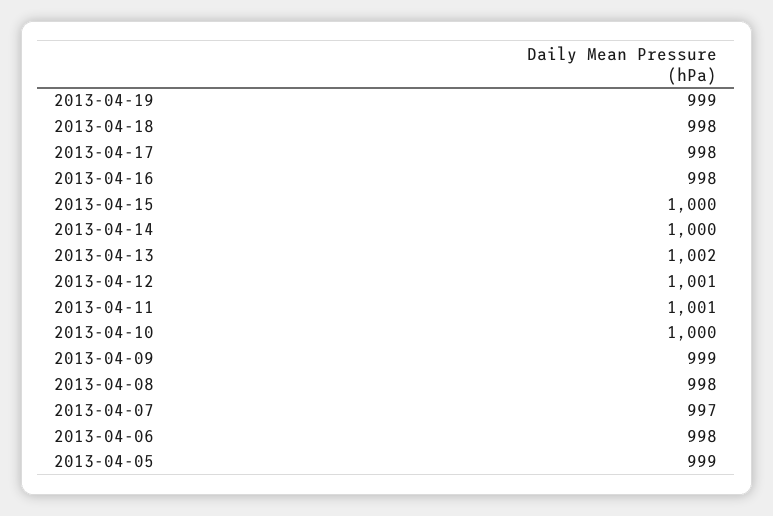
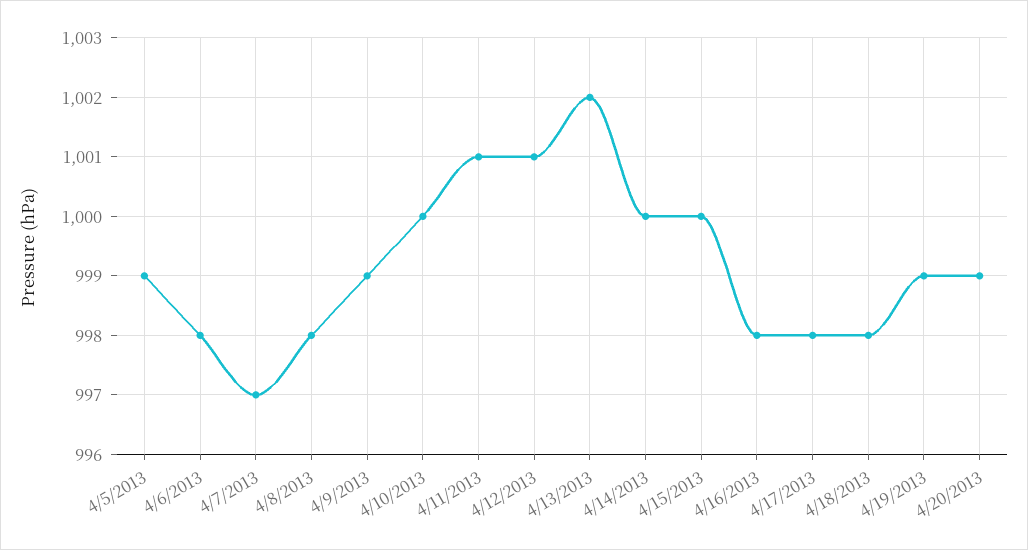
4/20/2013: none -> 999

